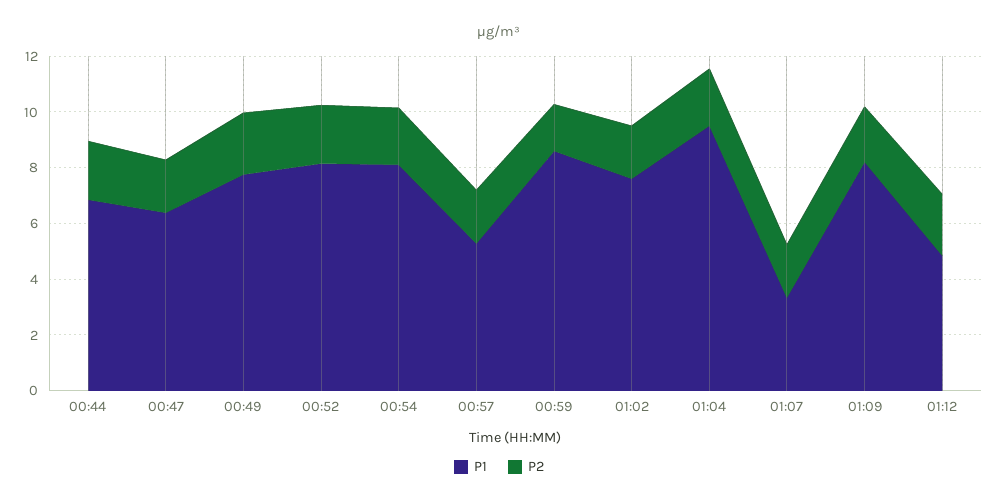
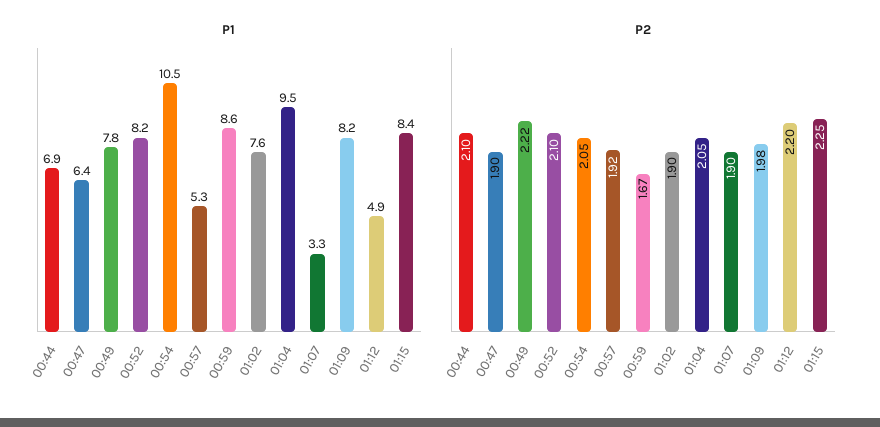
P1, 00:54: 8 -> 10.5
P1, 01:15: none -> 8.4
P2, 01:15: none -> 2.25

